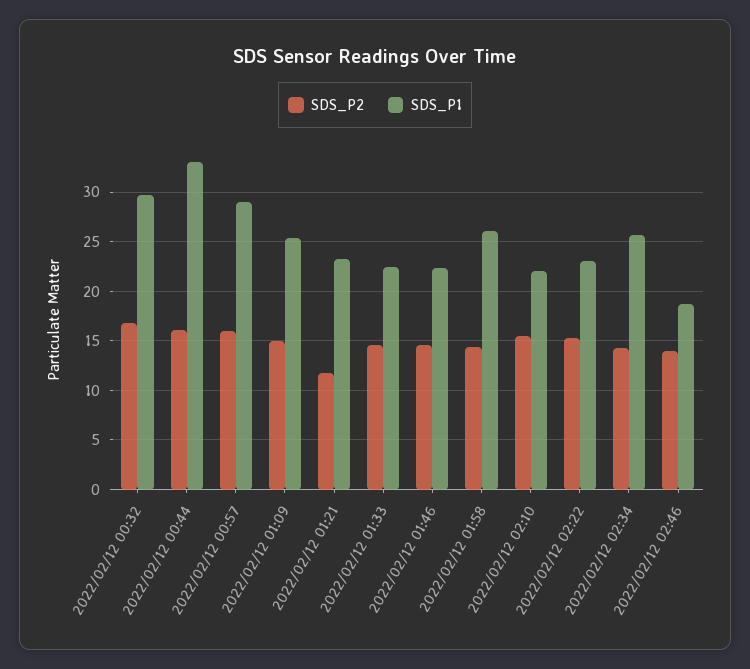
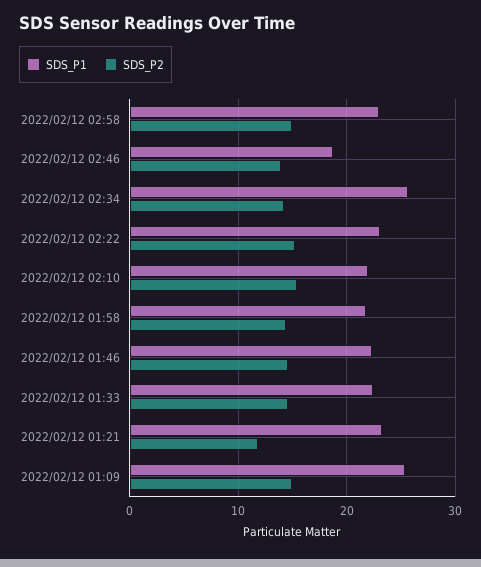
SDS_P2, 2022/02/12 00:32: 17 -> none
SDS_P1, 2022/02/12 00:32: 30 -> none
SDS_P2, 2022/02/12 00:44: 16 -> none
SDS_P1, 2022/02/12 00:44: 33 -> none
SDS_P2, 2022/02/12 00:57: 16 -> none
SDS_P1, 2022/02/12 00:57: 29 -> none
SDS_P1, 2022/02/12 01:58: 26 -> 22
SDS_P1, 2022/02/12 02:58: none -> 23
SDS_P2, 2022/02/12 02:58: none -> 15

